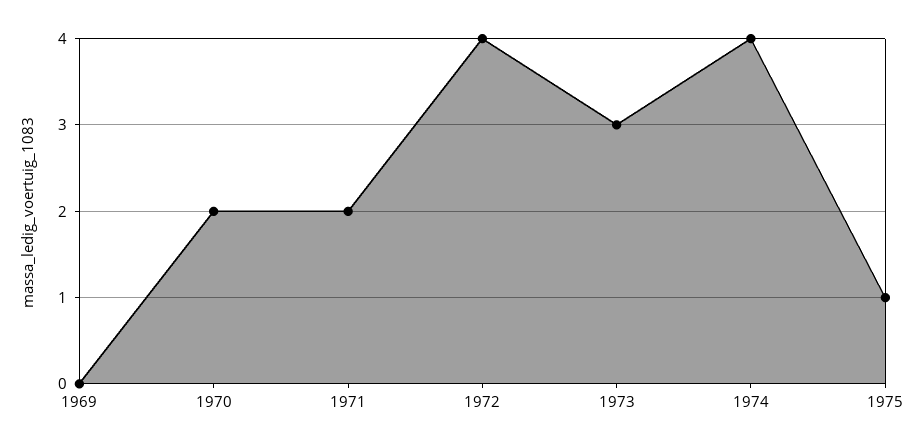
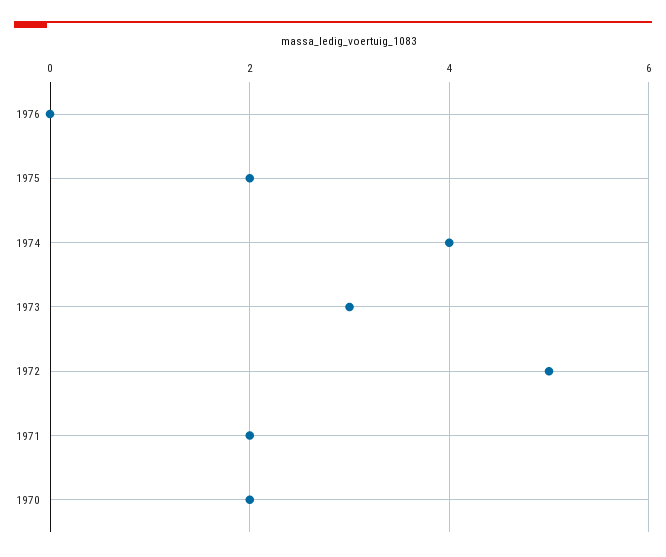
1969: 0 -> none
1972: 4 -> 5
1975: 1 -> 2
1976: none -> 0

